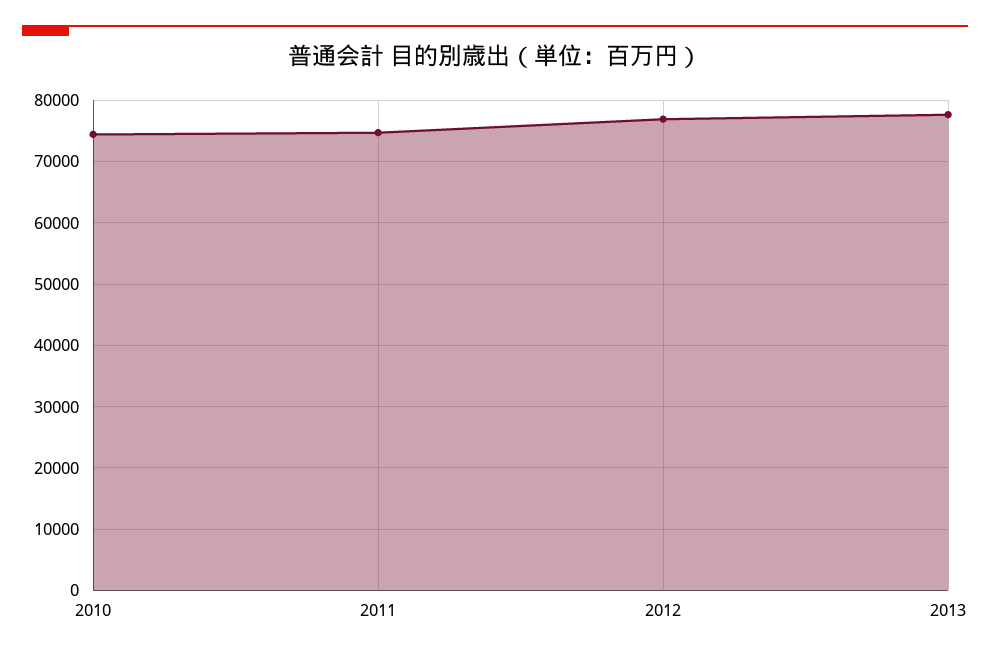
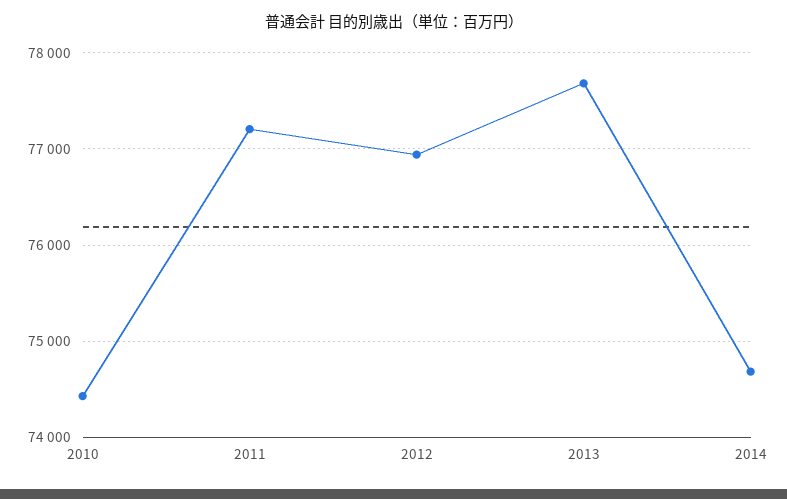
2011: 75000 -> 77200
2014: none -> 74700

